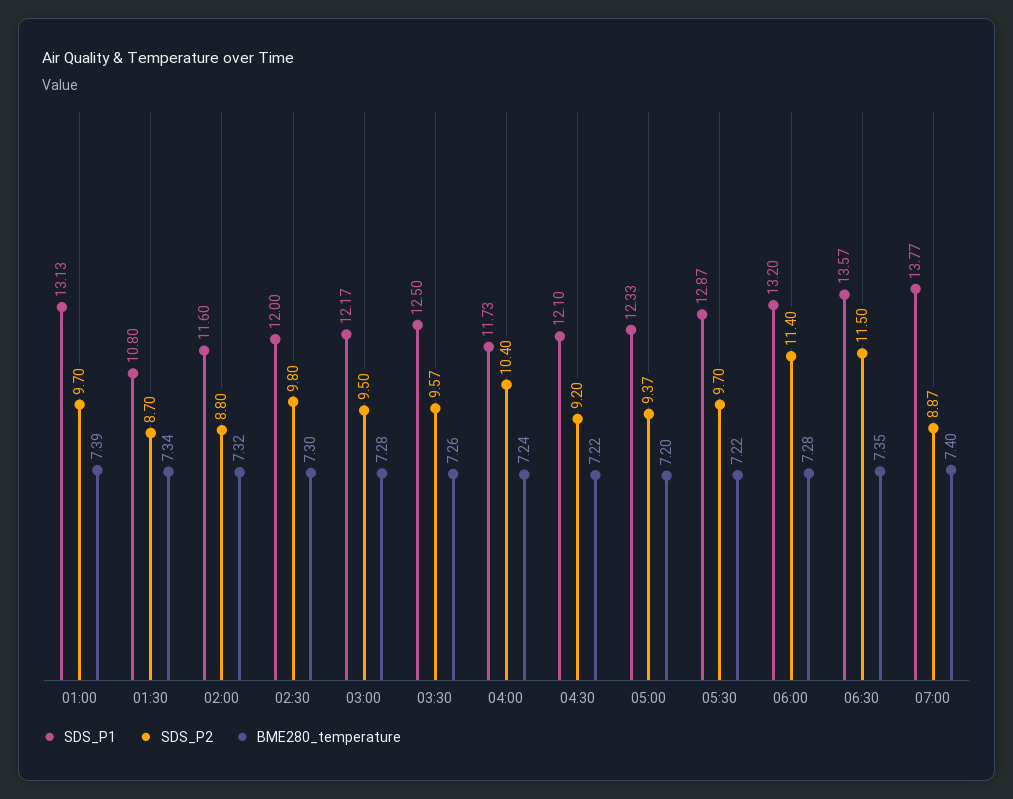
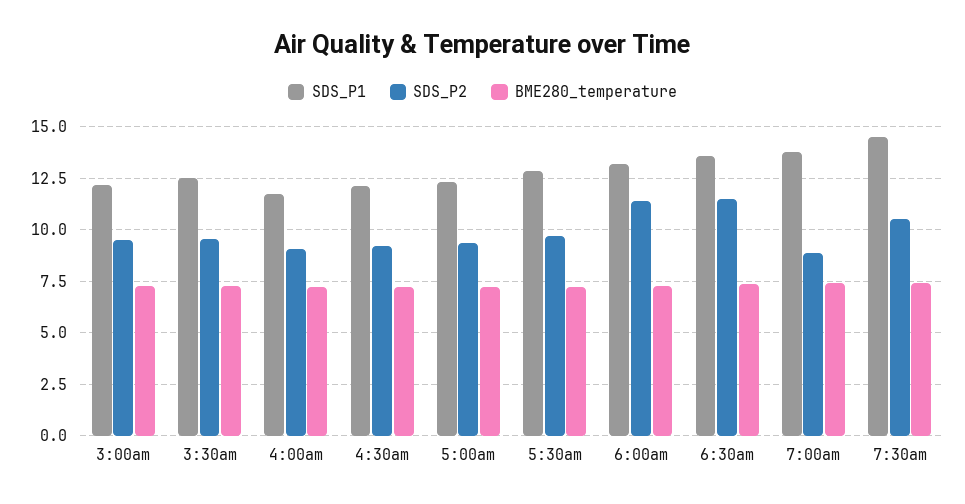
SDS_P1, 01:00: 13.13 -> none
SDS_P2, 01:00: 9.7 -> none
BME280_temperature, 01:00: 7.39 -> none
SDS_P1, 01:30: 10.8 -> none
SDS_P2, 01:30: 8.7 -> none
BME280_temperature, 01:30: 7.34 -> none
SDS_P1, 02:00: 11.6 -> none
SDS_P2, 02:00: 8.8 -> none
BME280_temperature, 02:00: 7.32 -> none
SDS_P1, 02:30: 12 -> none
SDS_P2, 02:30: 9.8 -> none
BME280_temperature, 02:30: 7.3 -> none
SDS_P2, 04:00: 10.4 -> 9
SDS_P1, 7:30am: none -> 14.5
SDS_P2, 7:30am: none -> 10.5
BME280_temperature, 7:30am: none -> 7.5

